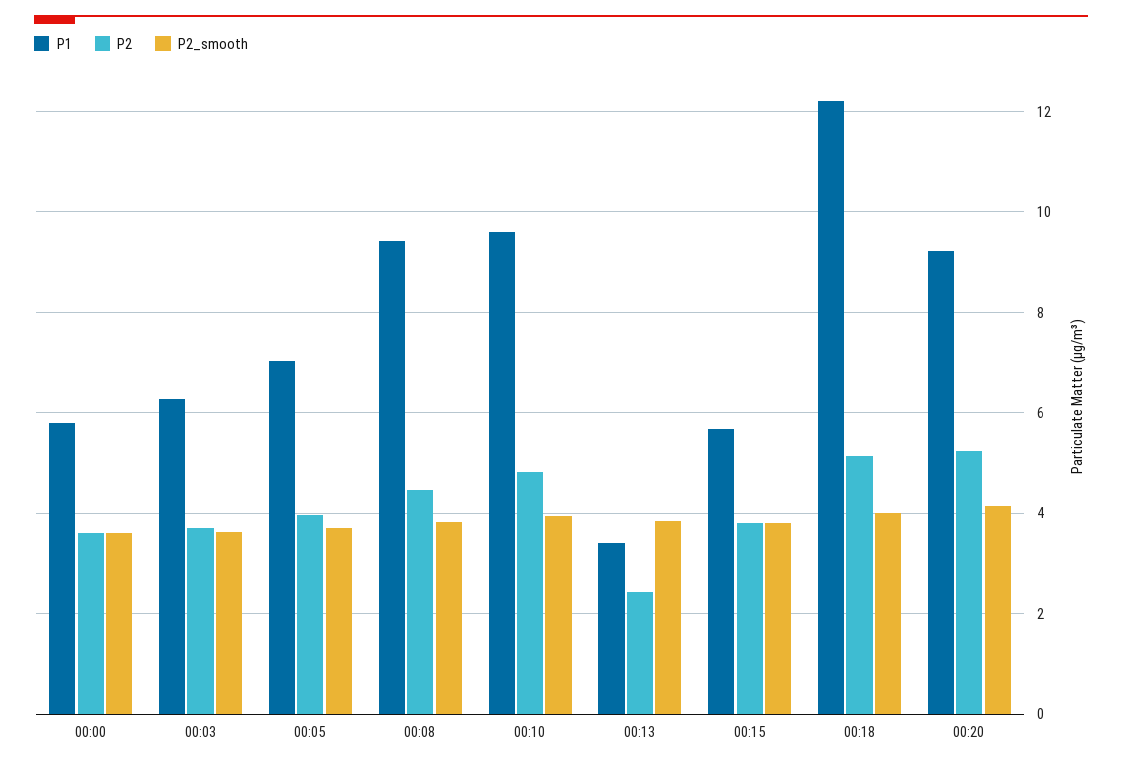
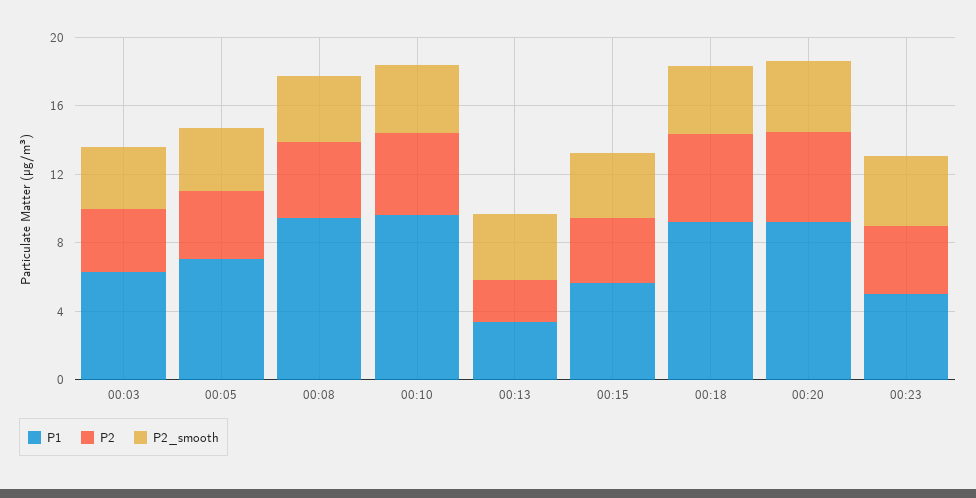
P1, 00:00: 5.8 -> none
P2, 00:00: 3.6 -> none
P2_smooth, 00:00: 3.6 -> none
P1, 00:18: 12.2 -> 9
P1, 00:23: none -> 5
P2, 00:23: none -> 4
P2_smooth, 00:23: none -> 4

